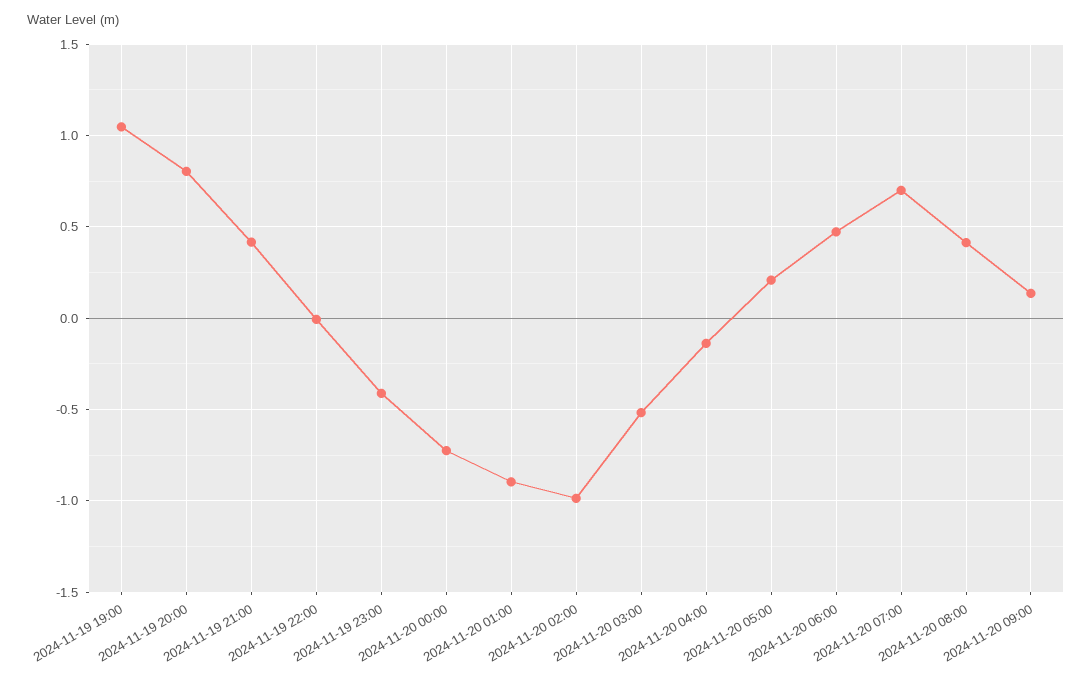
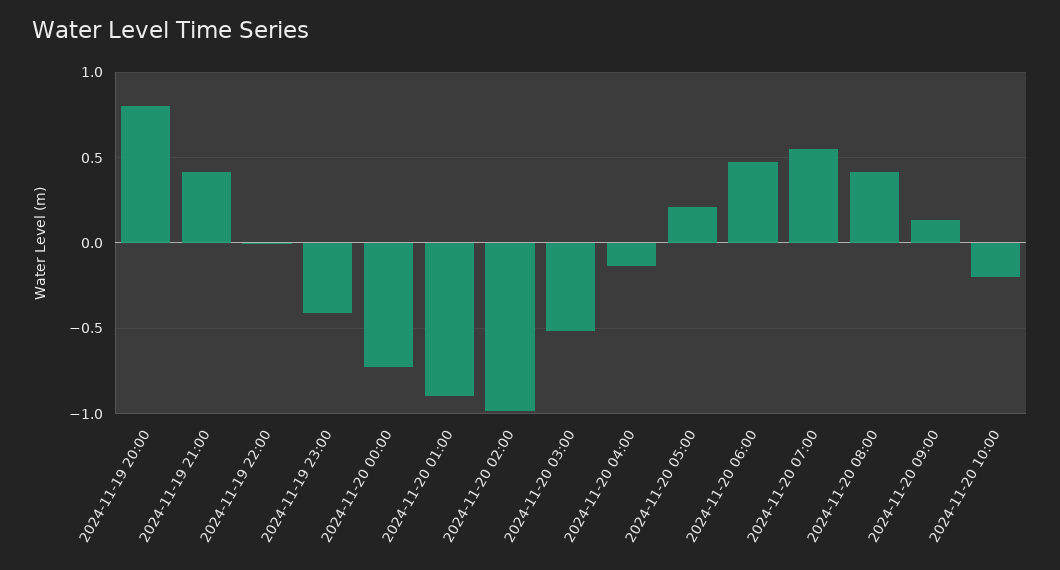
2024-11-19 19:00: 1.05 -> none
2024-11-20 07:00: 0.7 -> 0.55
2024-11-20 10:00: none -> -0.2

